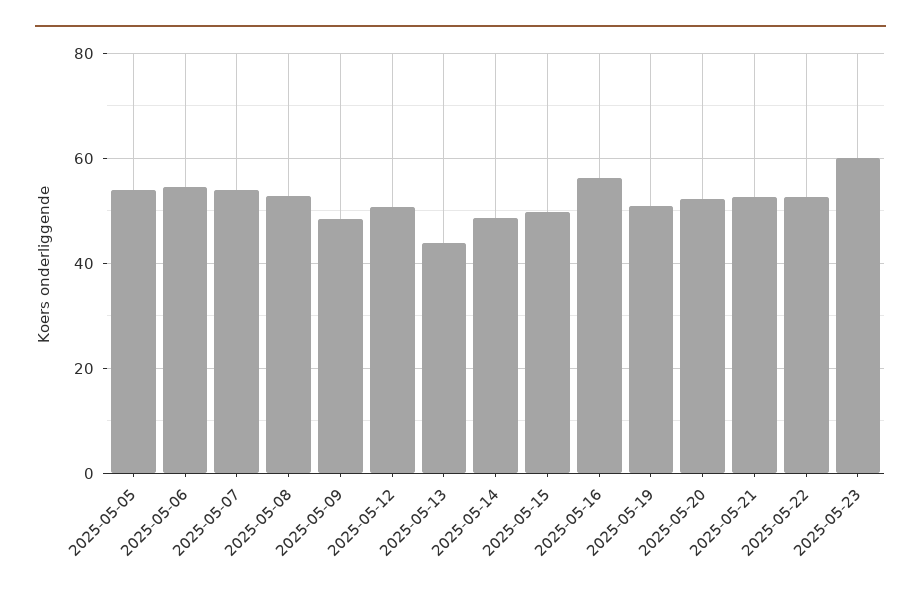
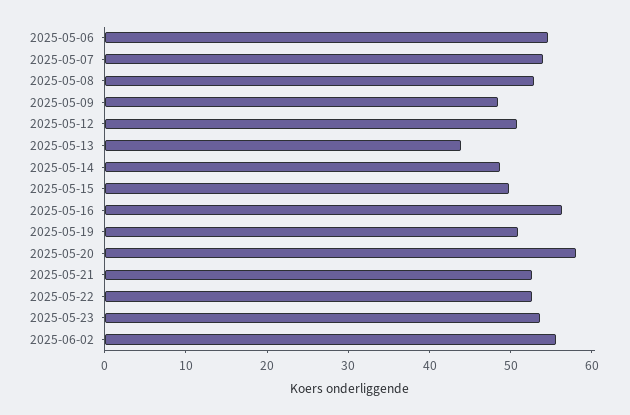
2025-05-05: 54 -> none
2025-05-20: 52 -> 58
2025-05-23: 60 -> 54
2025-06-02: none -> 56

